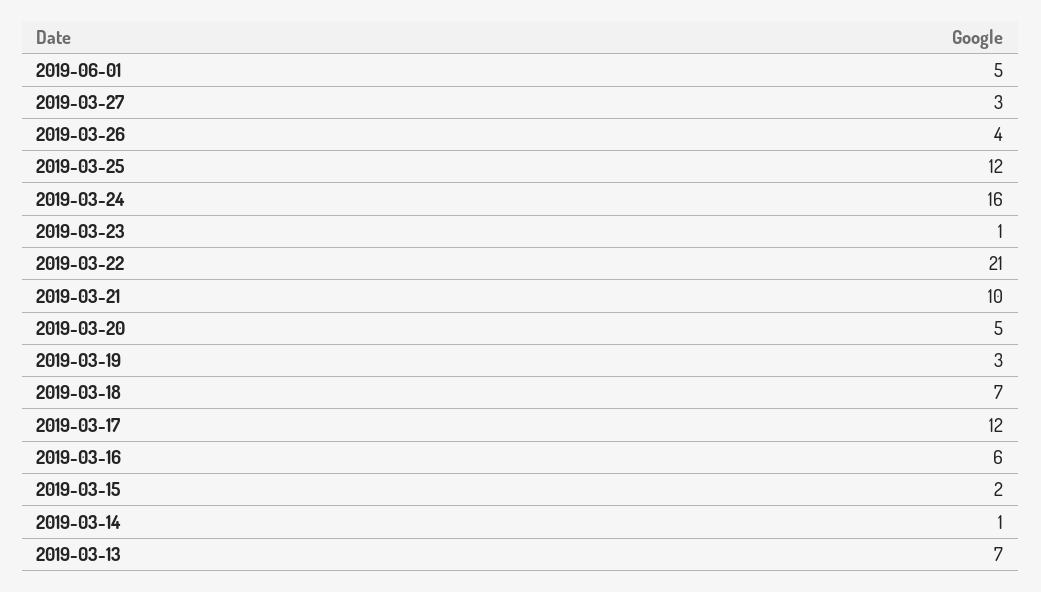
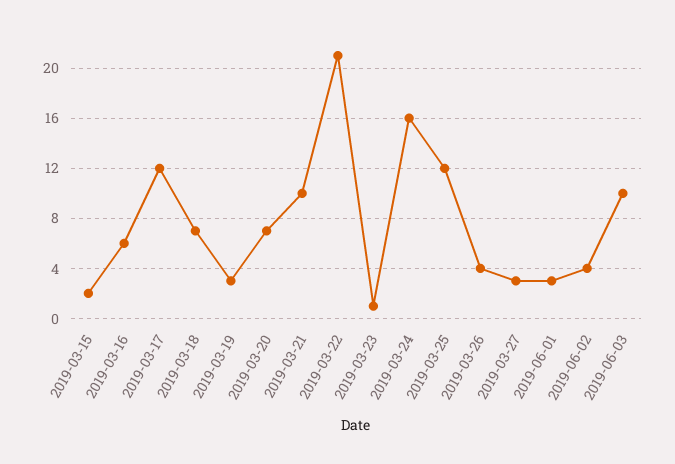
2019-06-01: 5 -> 3
2019-03-20: 5 -> 7
2019-03-14: 1 -> none
2019-03-13: 7 -> none
2019-06-02: none -> 4
2019-06-03: none -> 10

